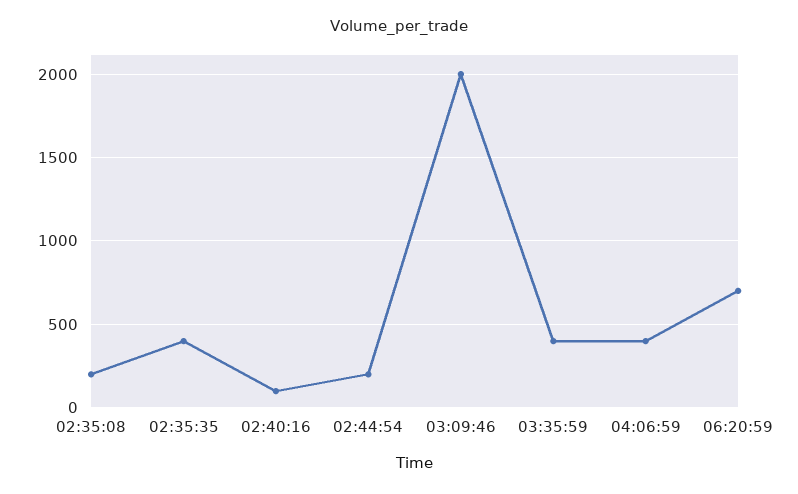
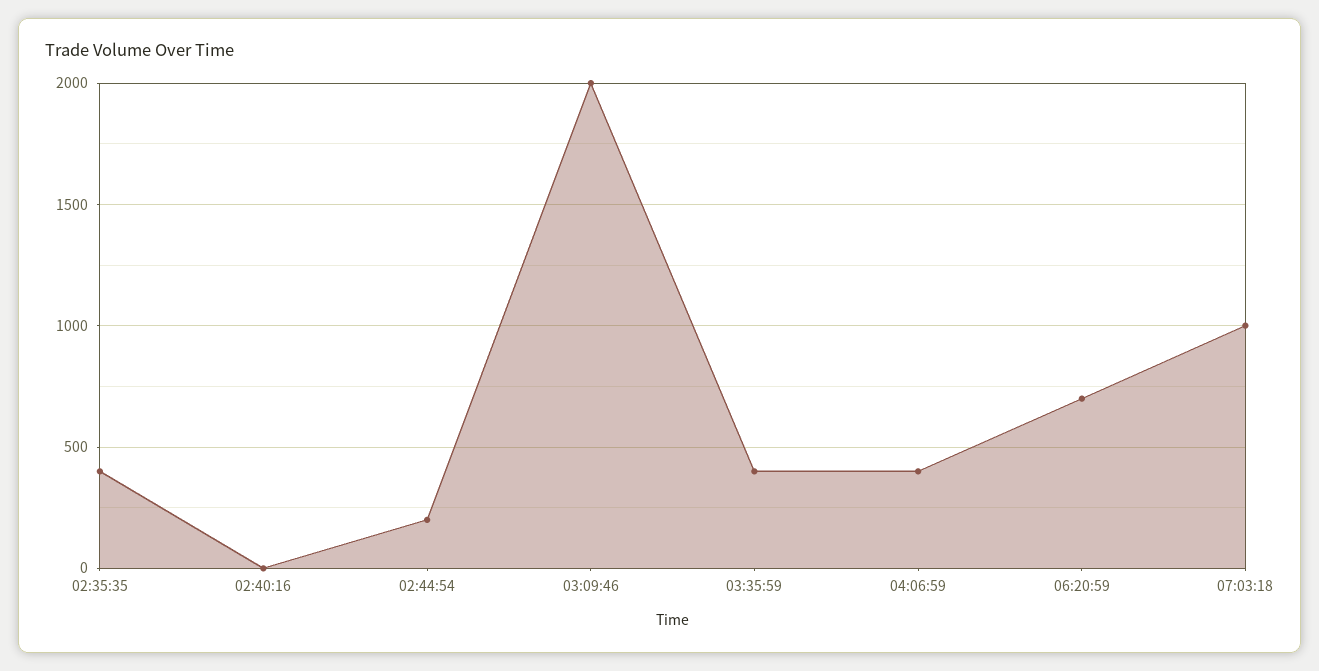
02:35:08: 200 -> none
02:40:16: 100 -> 0
07:03:18: none -> 1000

